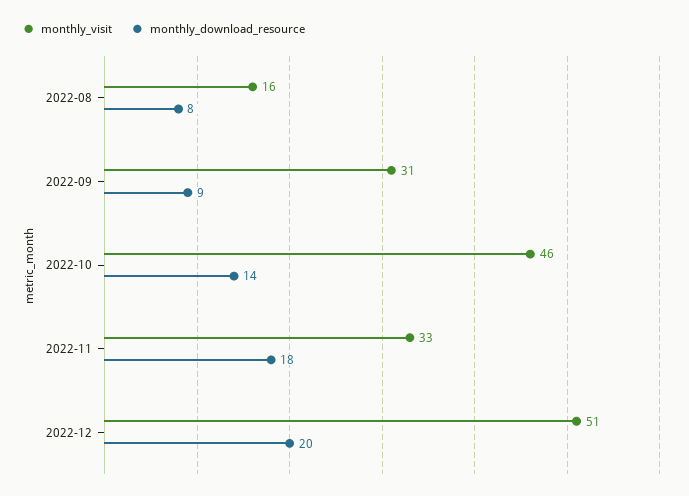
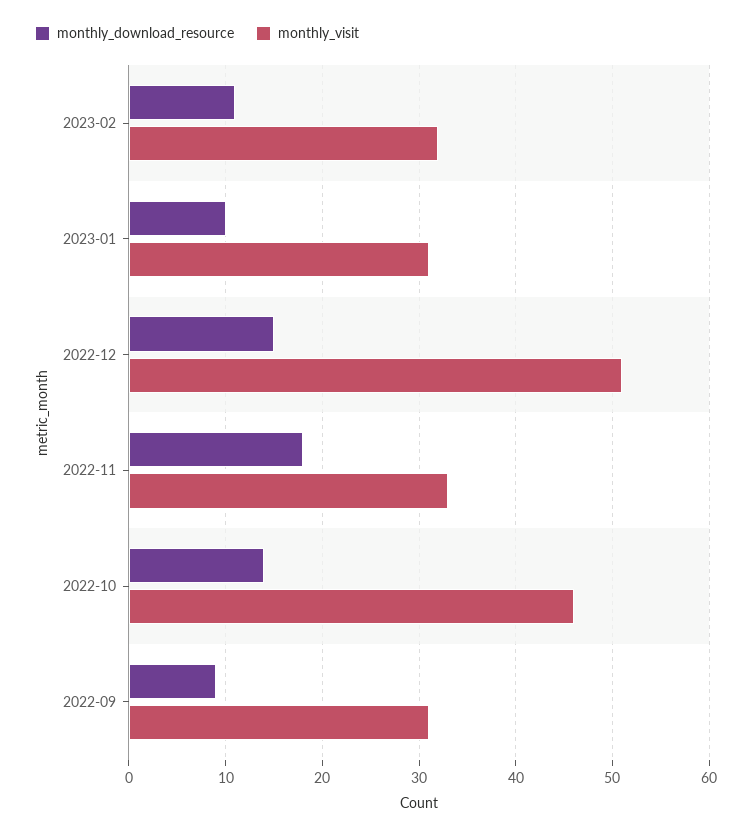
monthly_visit, 2022-08: 16 -> none
monthly_download_resource, 2022-08: 8 -> none
monthly_download_resource, 2022-12: 20 -> 15
monthly_download_resource, 2023-02: none -> 11
monthly_visit, 2023-02: none -> 32
monthly_download_resource, 2023-01: none -> 10
monthly_visit, 2023-01: none -> 31

